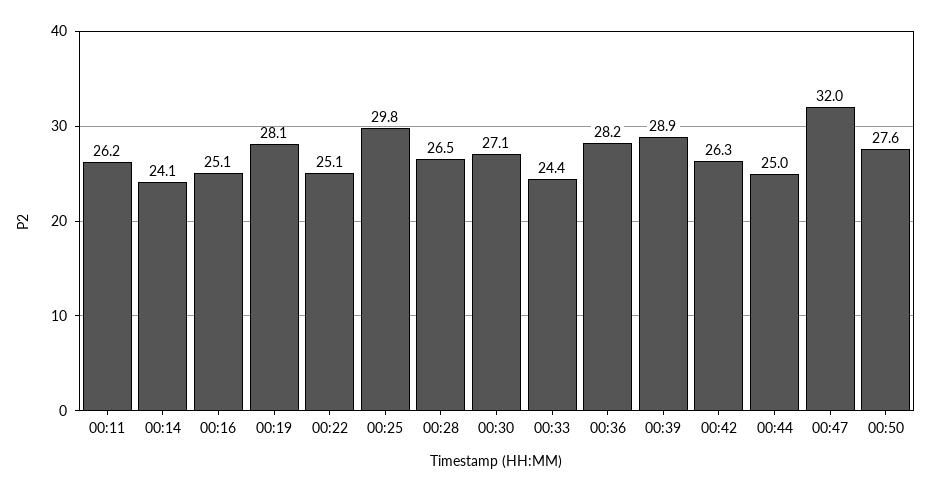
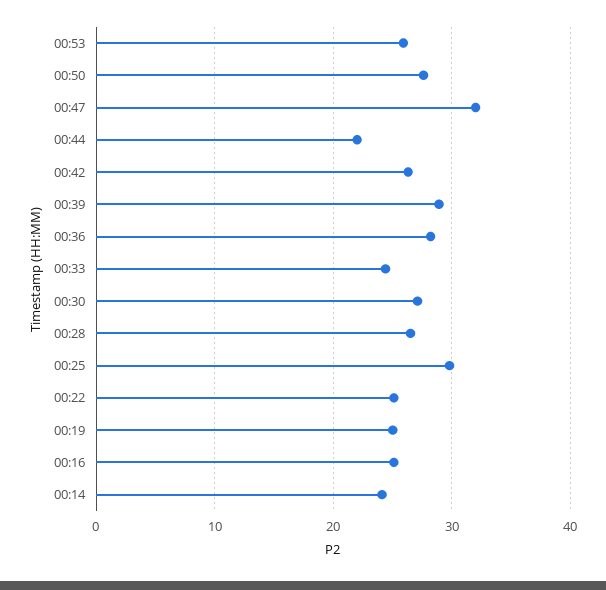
00:11: 26.2 -> none
00:19: 28.1 -> 25
00:44: 25 -> 22
00:53: none -> 26

